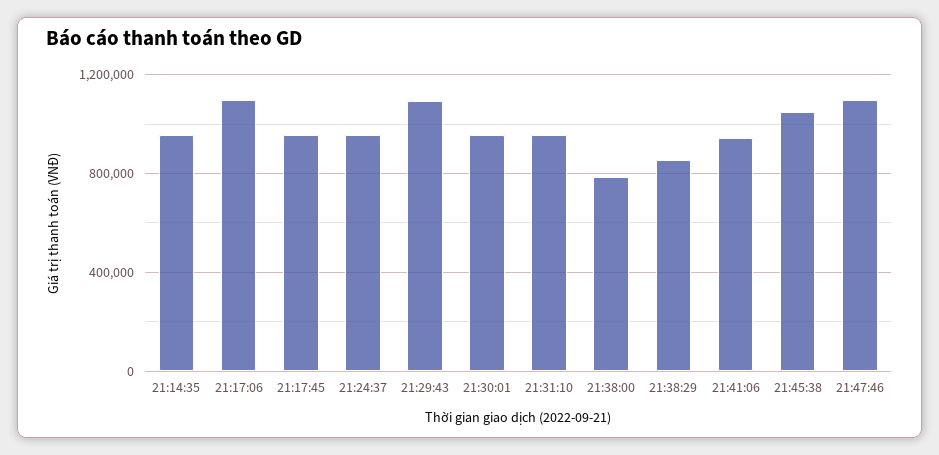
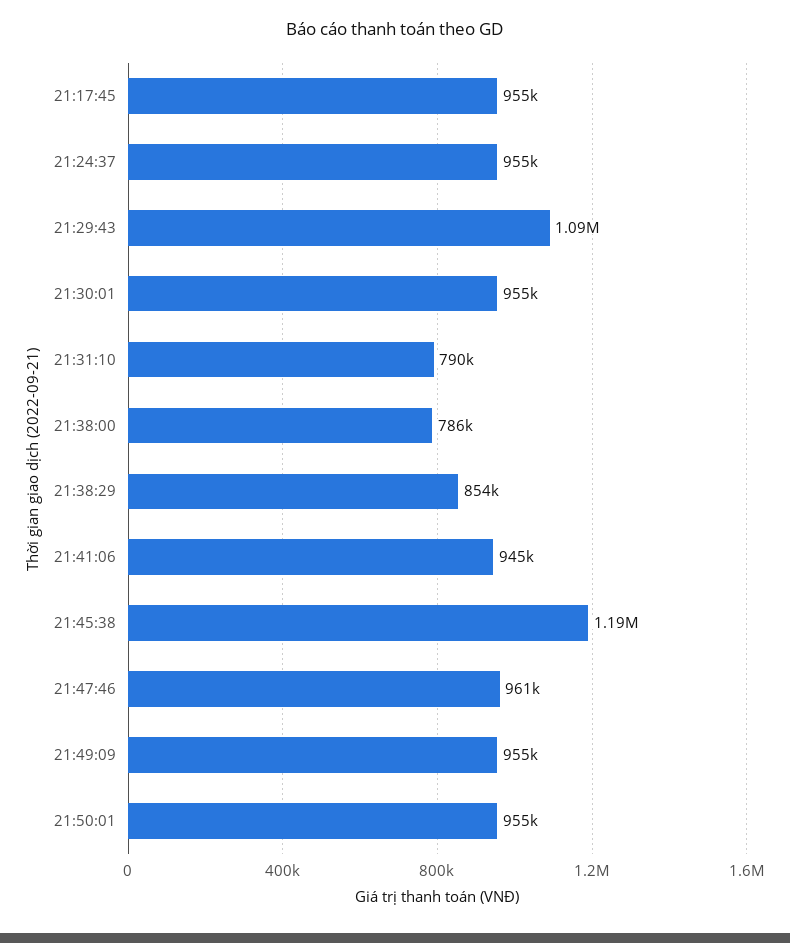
21:14:35: 950000 -> none
21:17:06: 1100000 -> none
21:31:10: 950000 -> 790000
21:45:38: 1050000 -> 1190000
21:47:46: 1100000 -> 961000
21:49:09: none -> 955000
21:50:01: none -> 955000

